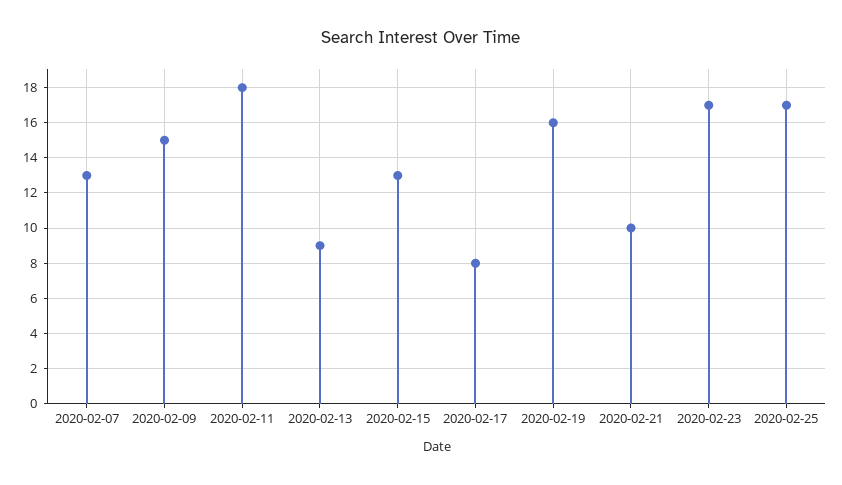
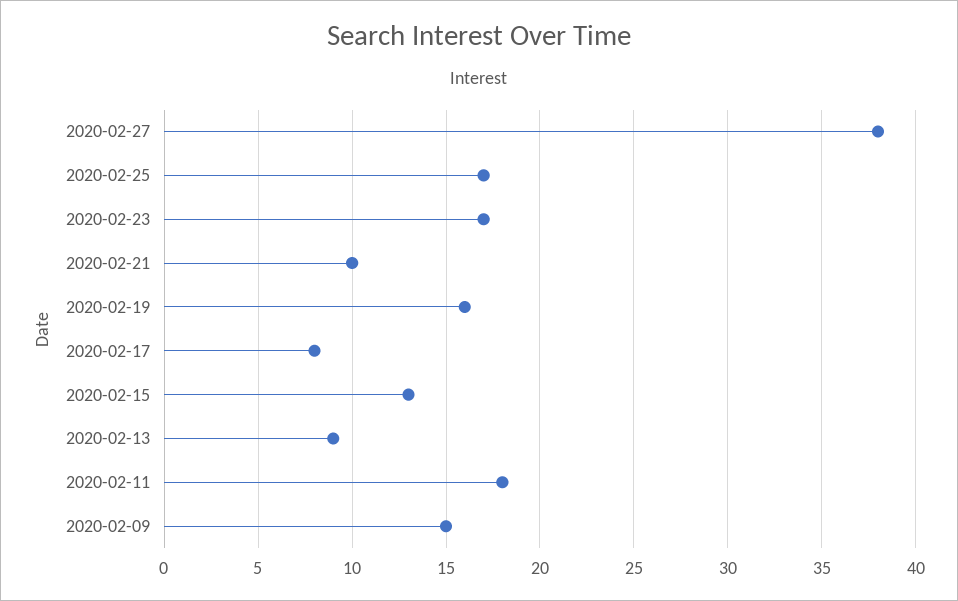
2020-02-07: 13 -> none
2020-02-27: none -> 38

